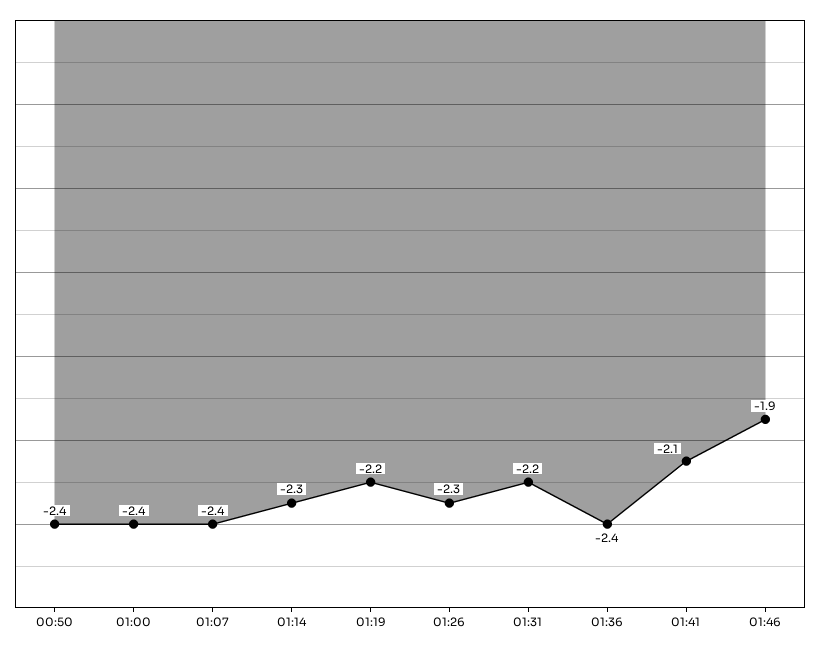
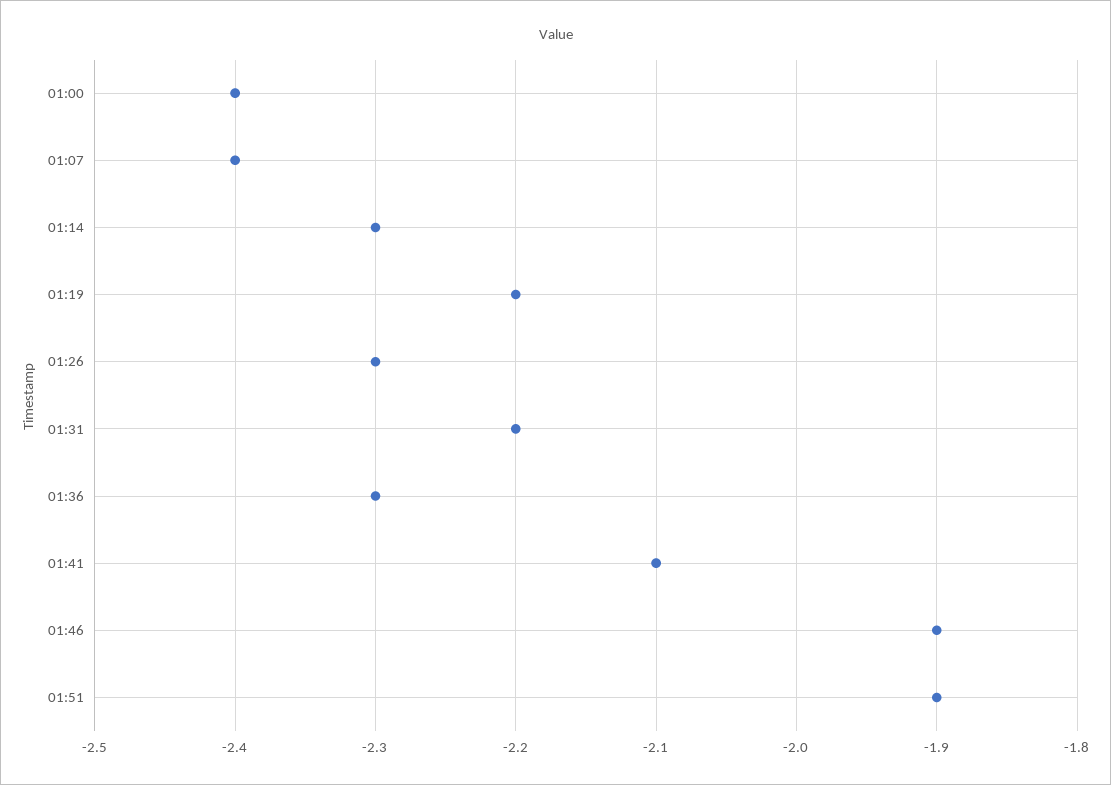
00:50: -2.4 -> none
01:36: -2.4 -> -2.3
01:51: none -> -1.9

